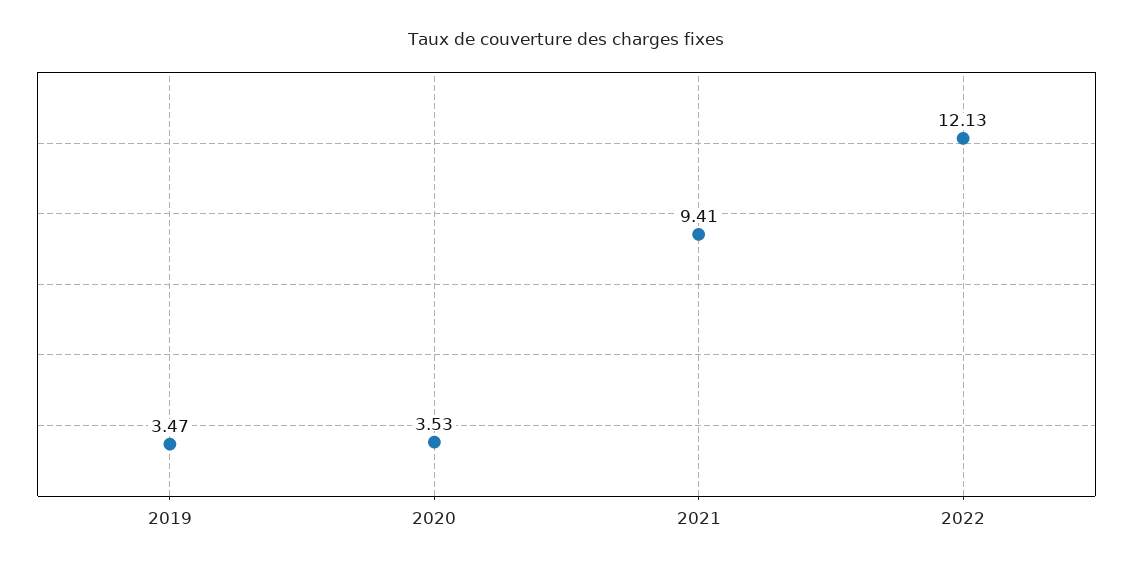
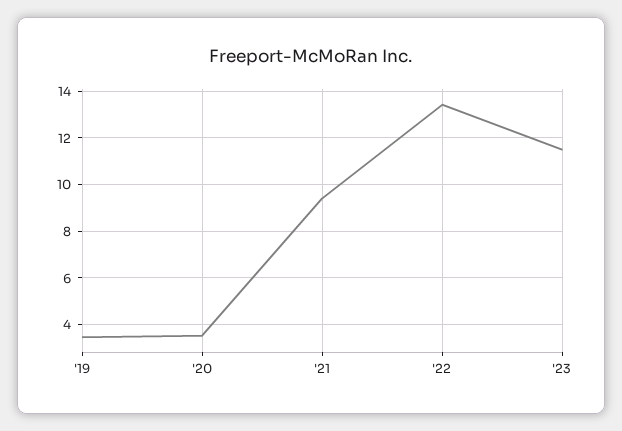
2022: 12.13 -> 13.5
'23: none -> 11.5

